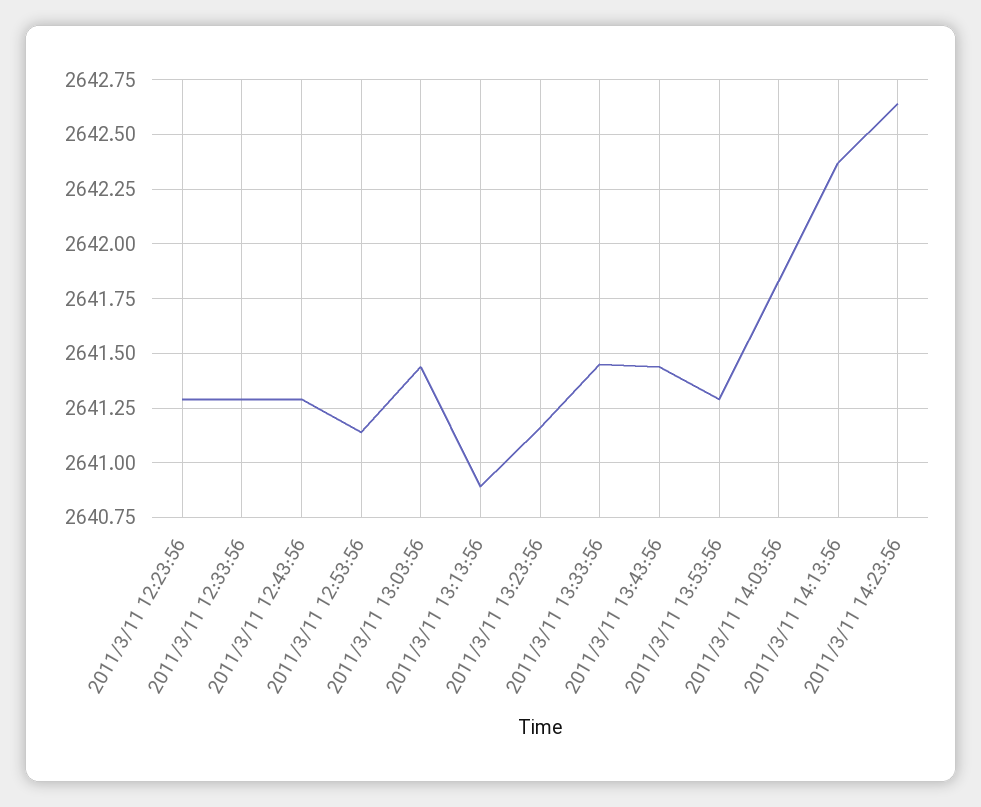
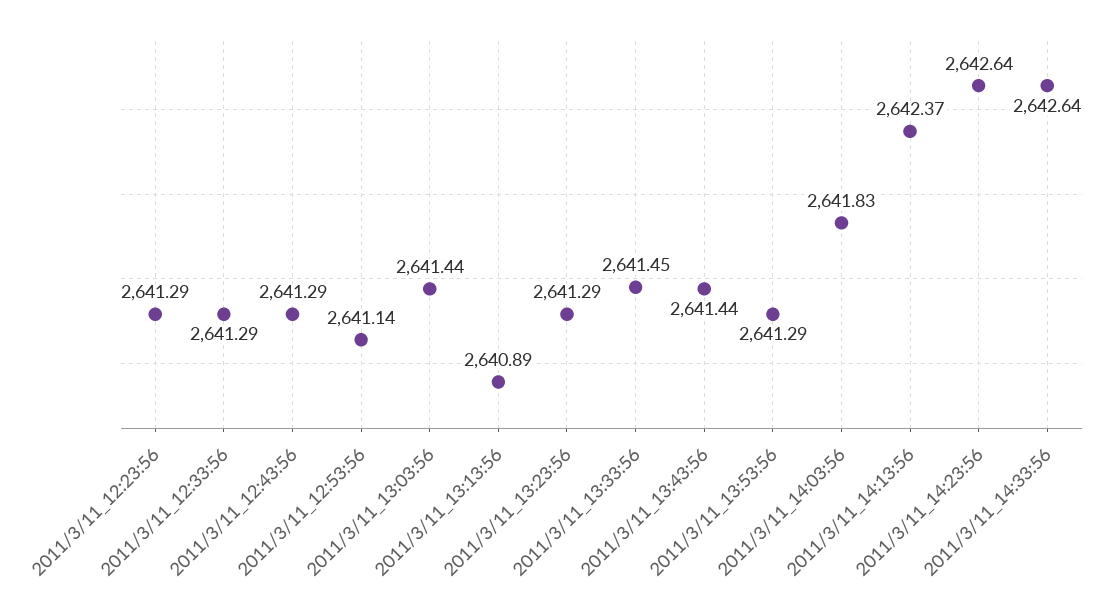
2011/3/11 13:23:56: 2641.15 -> 2641.29
2011/3/11_14:33:56: none -> 2642.64

